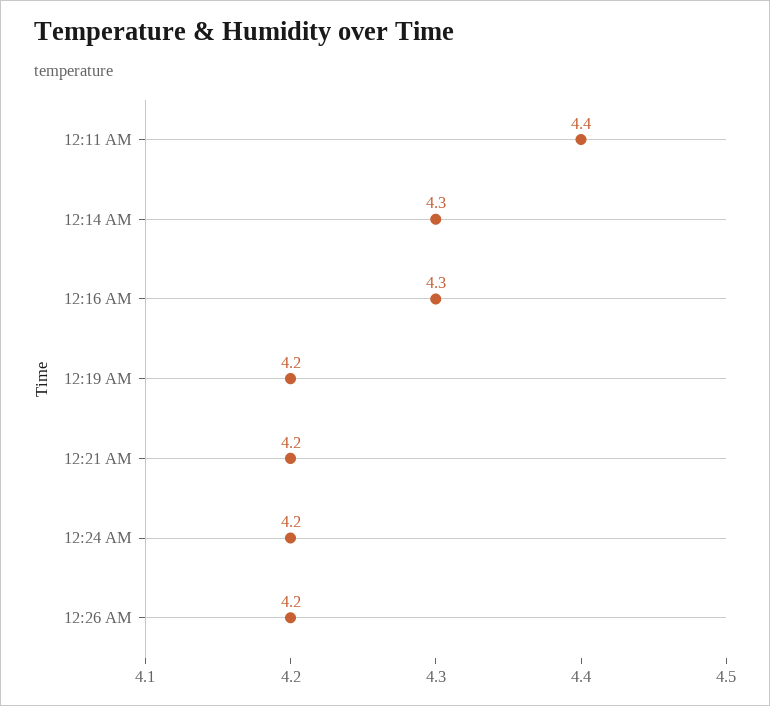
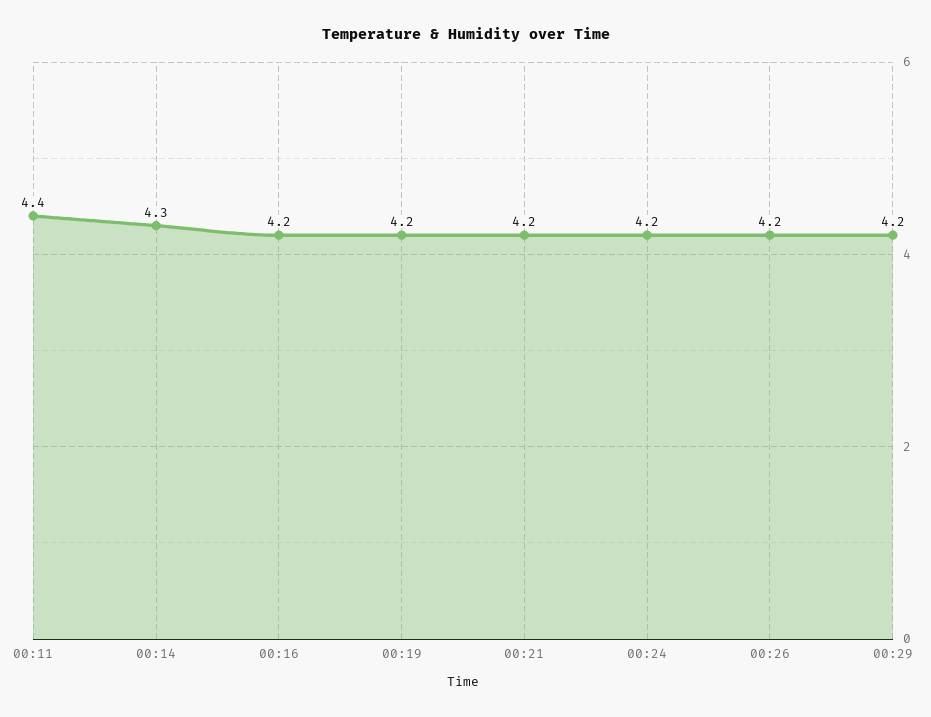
12:16 AM: 4.3 -> 4.2
00:29: none -> 4.2

